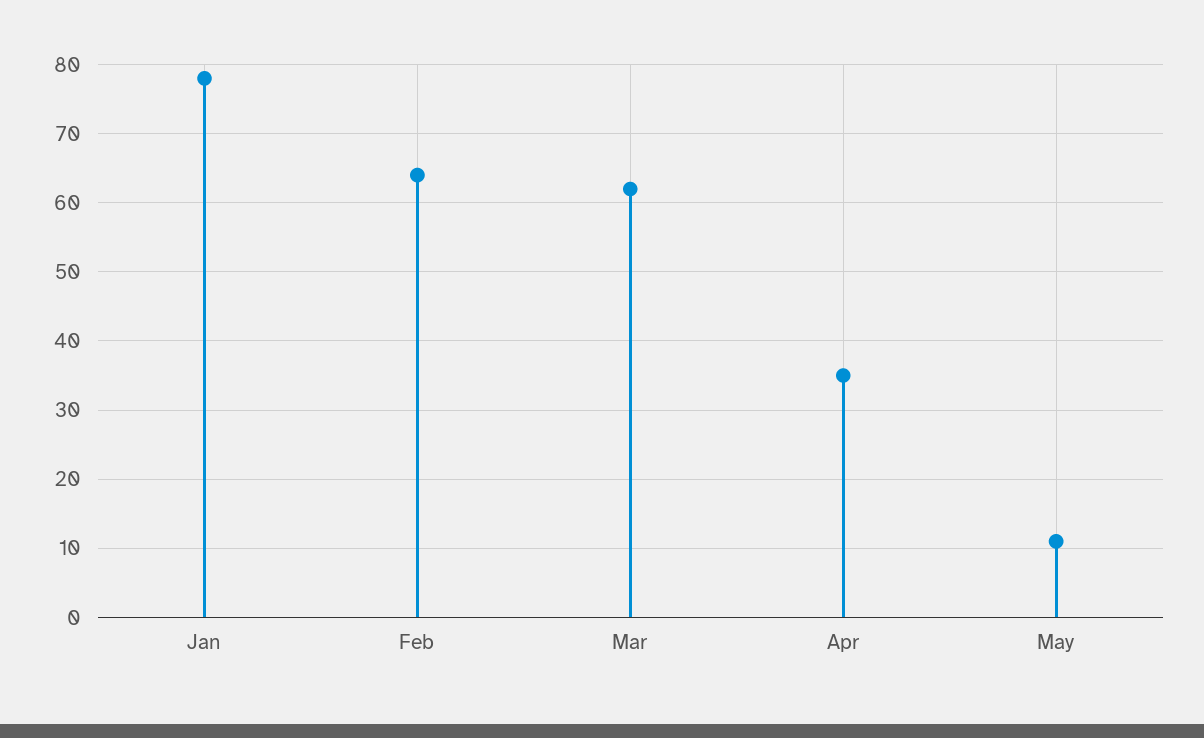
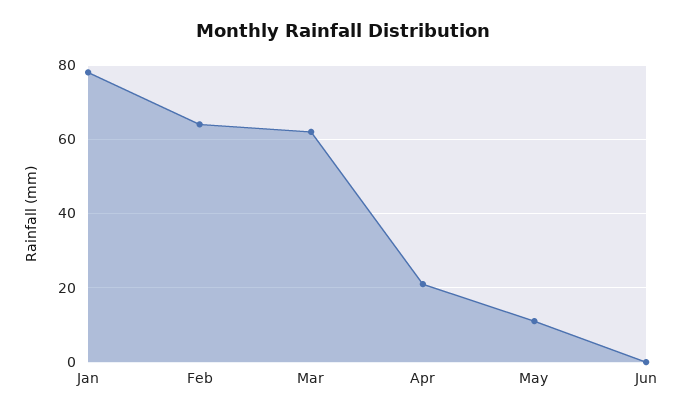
Apr: 35 -> 20
Jun: none -> 0

